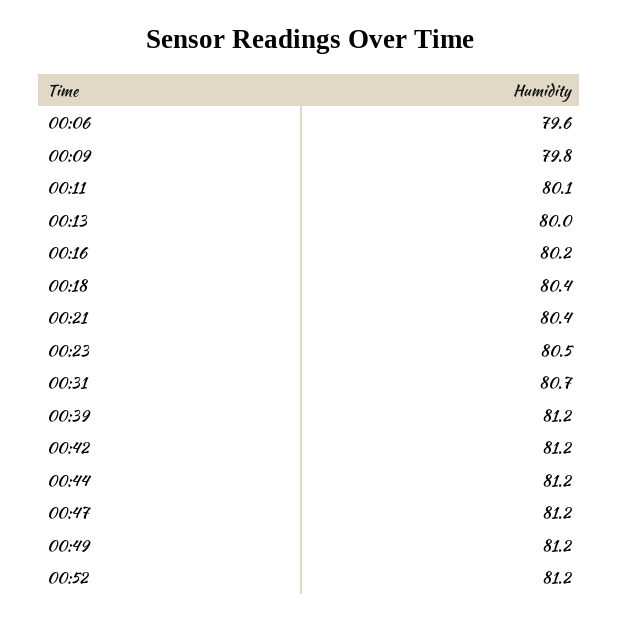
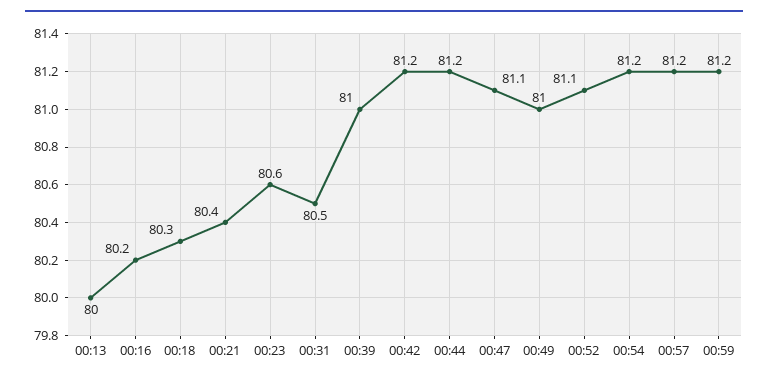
00:06: 79.6 -> none
00:09: 79.8 -> none
00:11: 80.1 -> none
00:18: 80.4 -> 80.3
00:23: 80.5 -> 80.6
00:31: 80.7 -> 80.5
00:39: 81.2 -> 81
00:47: 81.2 -> 81.1
00:49: 81.2 -> 81
00:52: 81.2 -> 81.1
00:54: none -> 81.2
00:57: none -> 81.2
00:59: none -> 81.2

